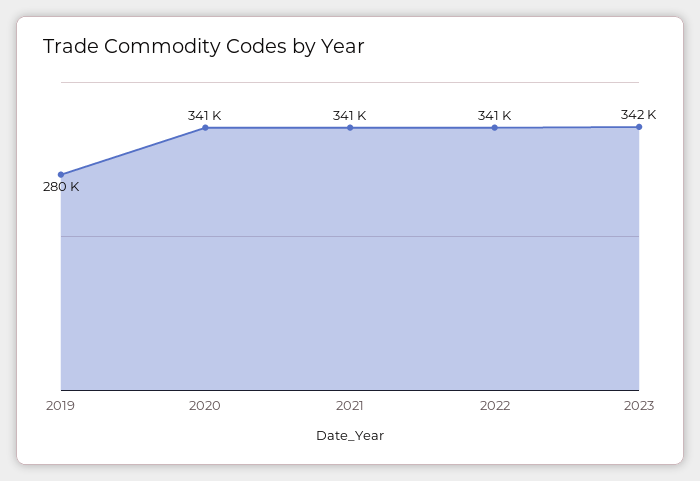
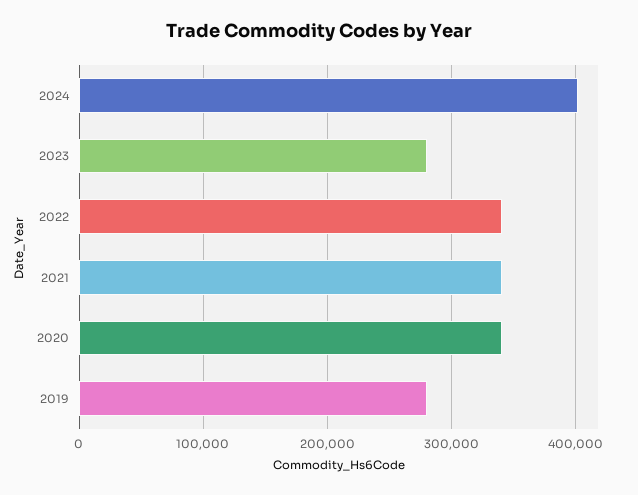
2023: 342000 -> 280000
2024: none -> 400000

